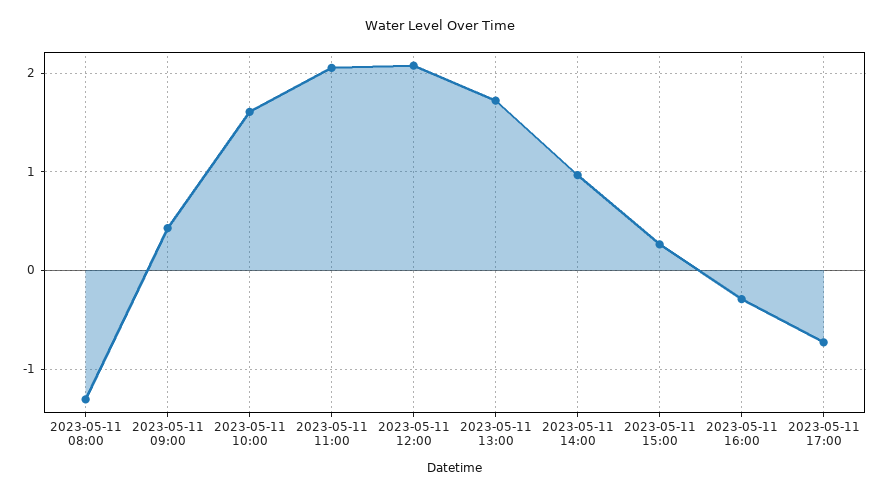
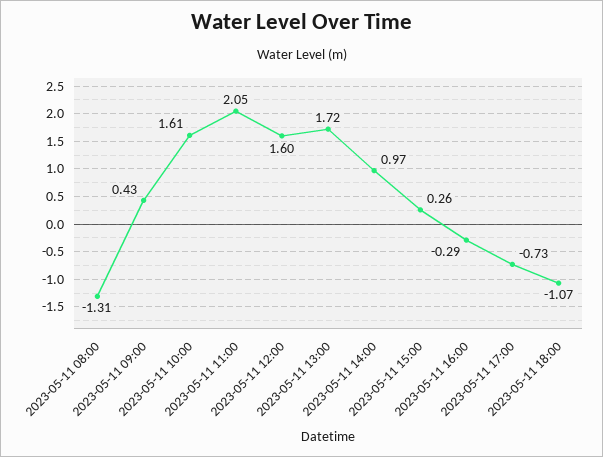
2023-05-11 12:00: 2.1 -> 1.6
2023-05-11 18:00: none -> -1.07

